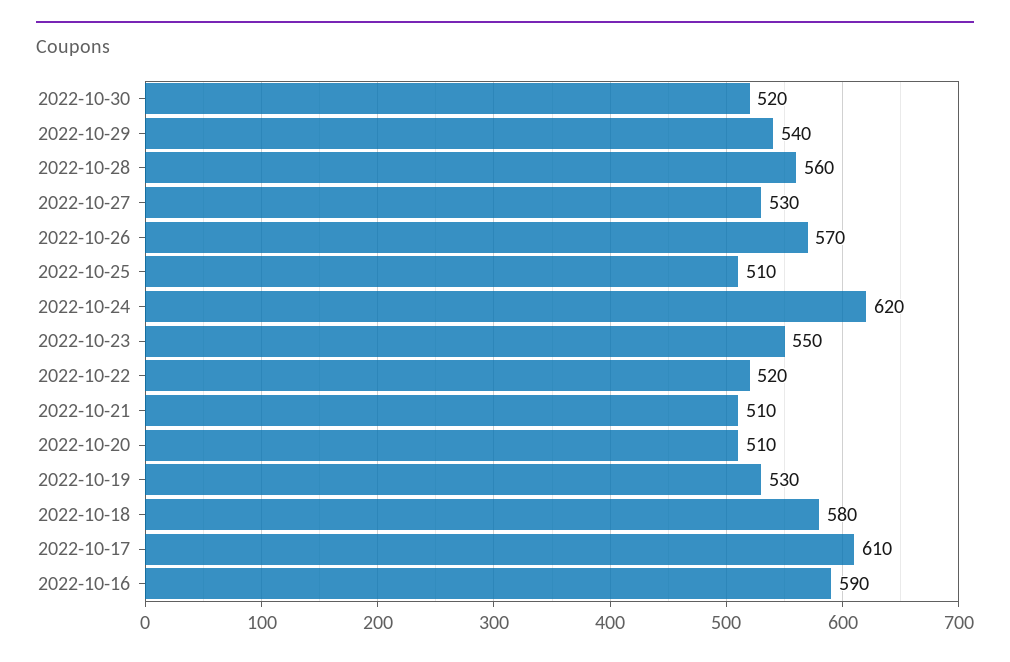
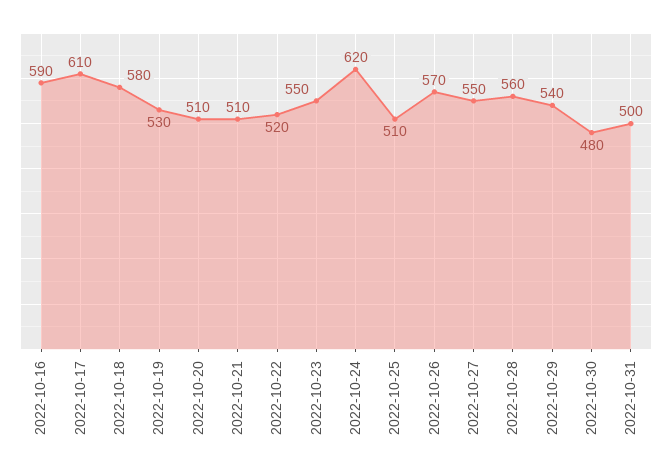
2022-10-30: 520 -> 480
2022-10-27: 530 -> 550
2022-10-31: none -> 500

